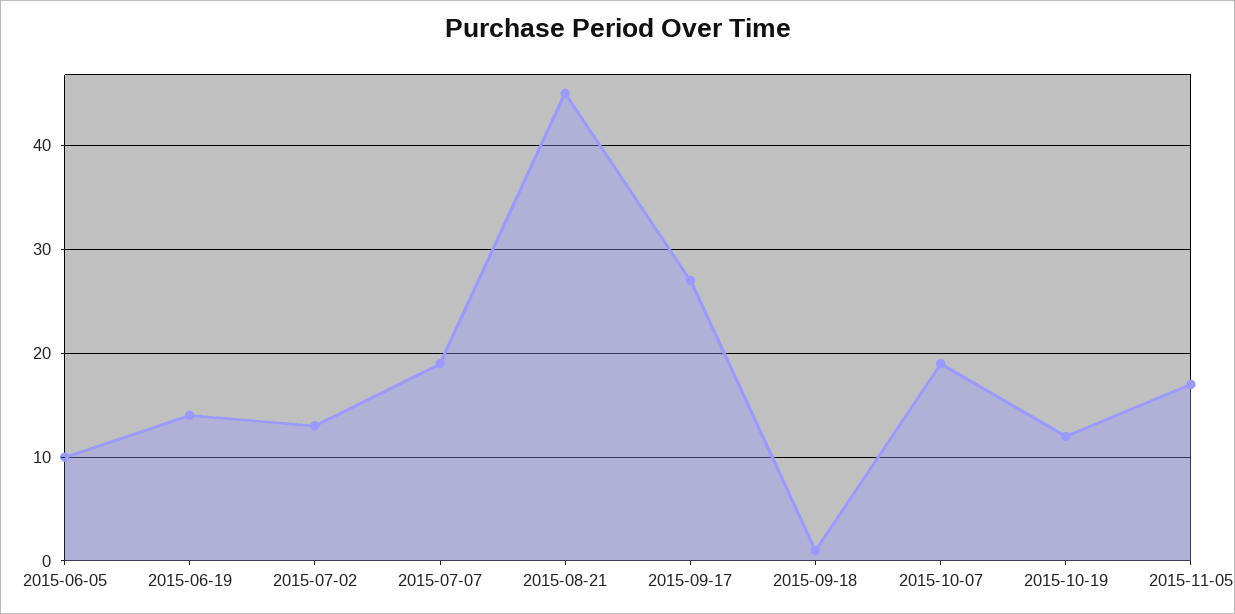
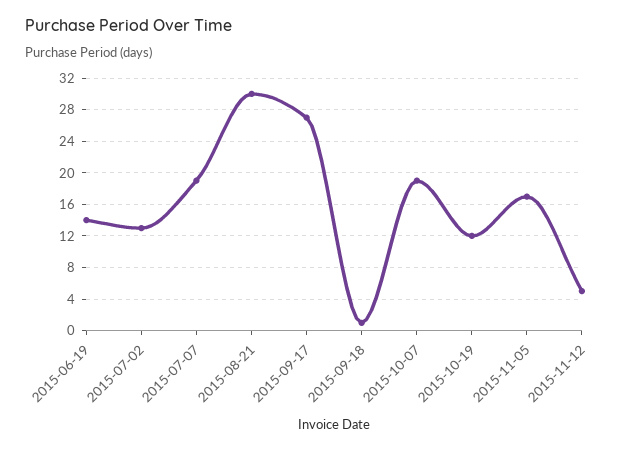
2015-06-05: 10 -> none
2015-08-21: 45 -> 30
2015-11-12: none -> 5

